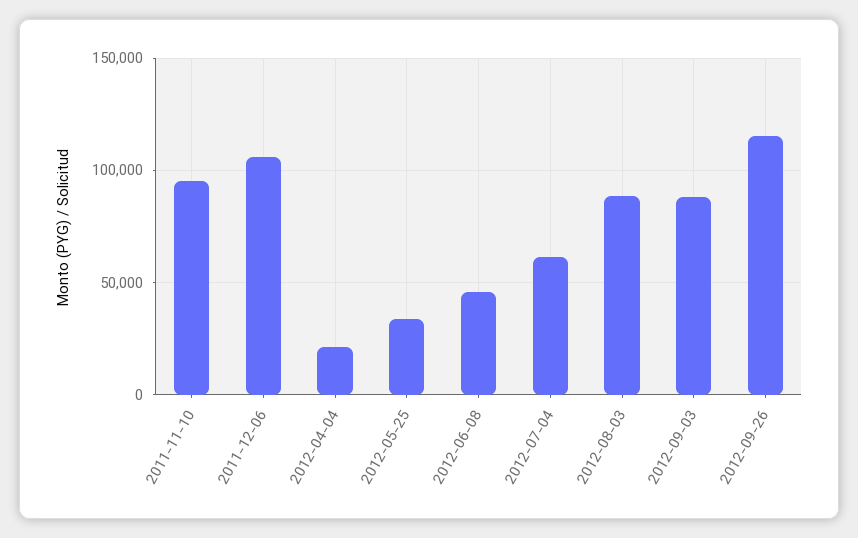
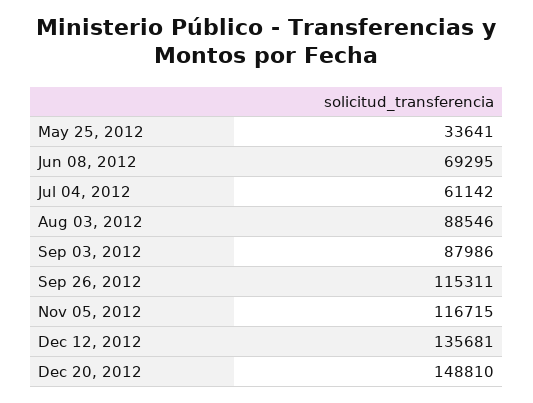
2011-11-10: 95000 -> none
2011-12-06: 105000 -> none
2012-04-04: 20000 -> none
2012-06-08: 45000 -> 69295
Nov 05, 2012: none -> 116715
Dec 12, 2012: none -> 135681
Dec 20, 2012: none -> 148810

